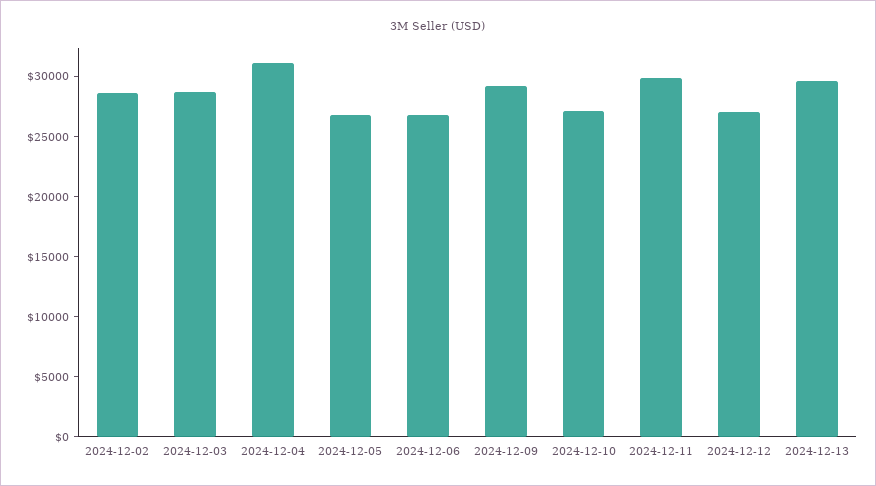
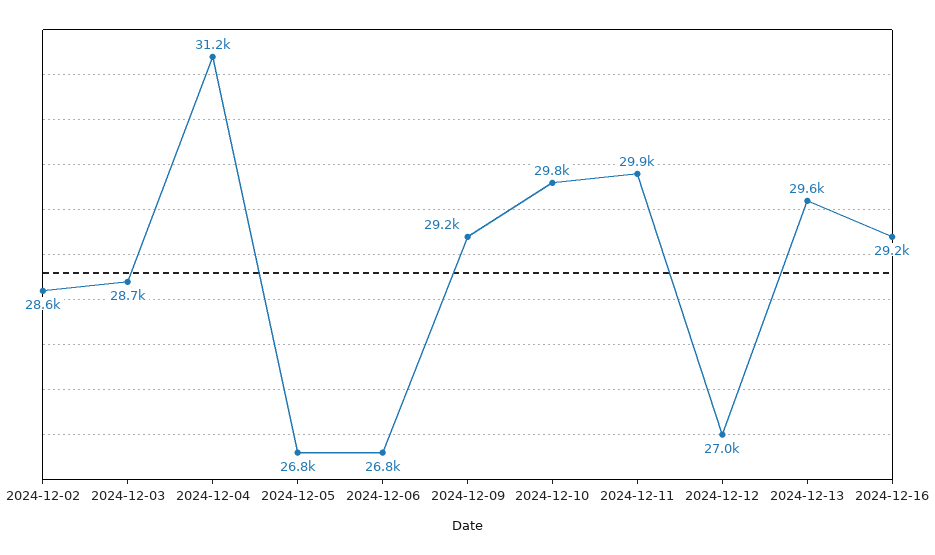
2024-12-10: 27000 -> 29800
2024-12-16: none -> 29200

